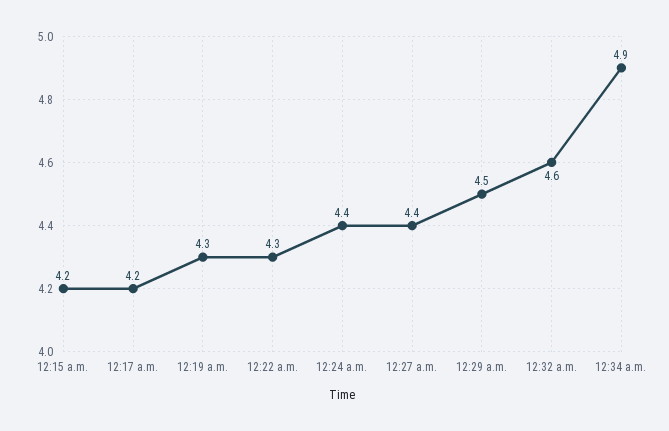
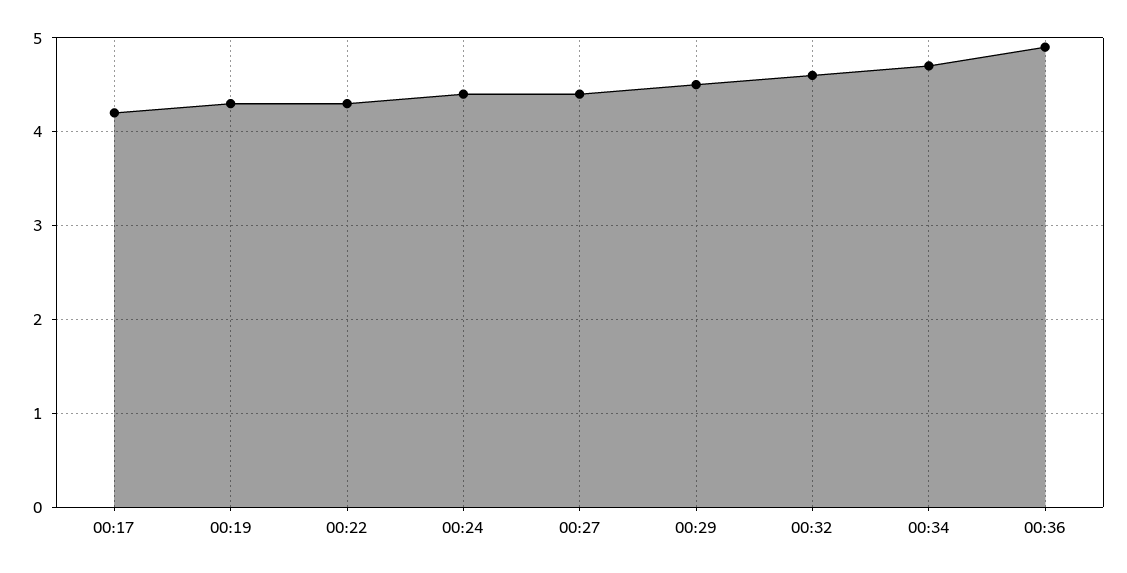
12:15 a.m.: 4.2 -> none
12:34 a.m.: 4.9 -> 4.7
00:36: none -> 4.9

